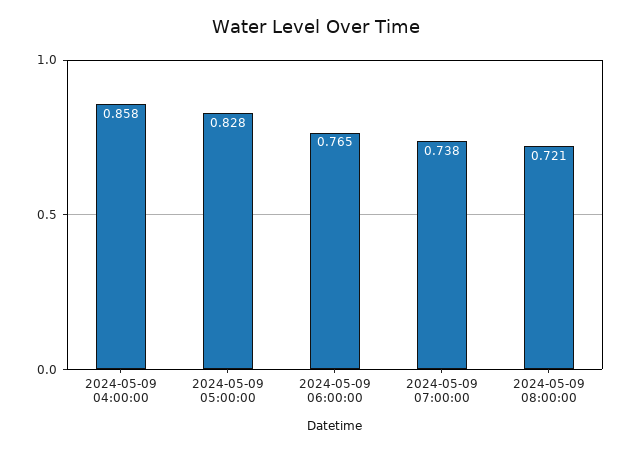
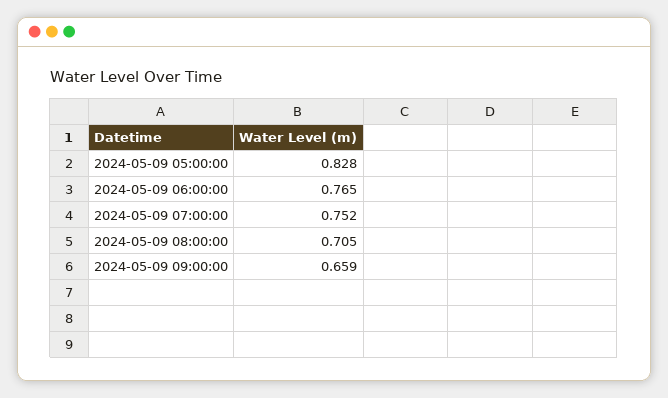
2024-05-09 04:00:00: 0.858 -> none
2024-05-09 07:00:00: 0.738 -> 0.752
2024-05-09 08:00:00: 0.721 -> 0.705
2024-05-09 09:00:00: none -> 0.659

